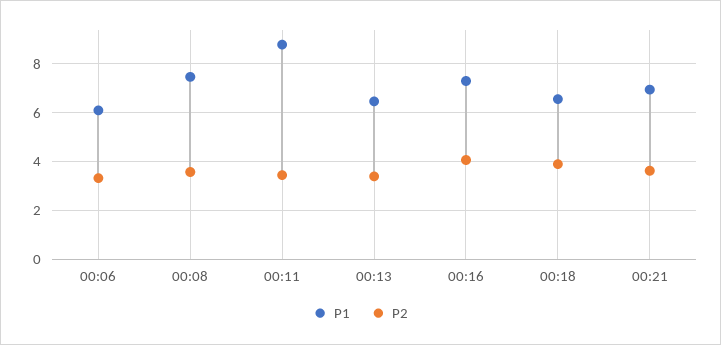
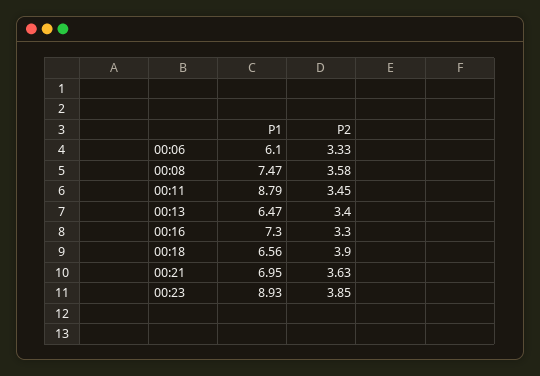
P2, 00:16: 4 -> 3.3
P1, 00:23: none -> 8.93
P2, 00:23: none -> 3.85

